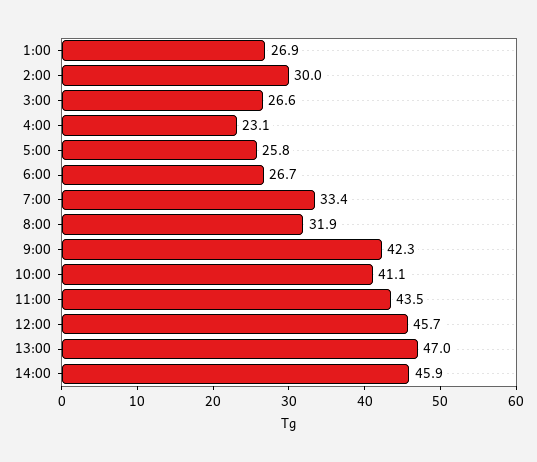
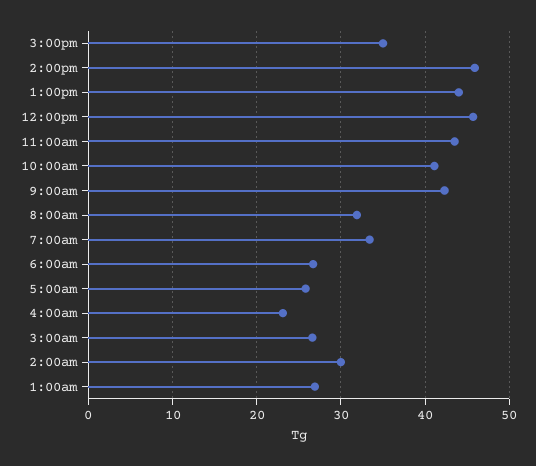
13:00: 47 -> 44
3:00pm: none -> 35

